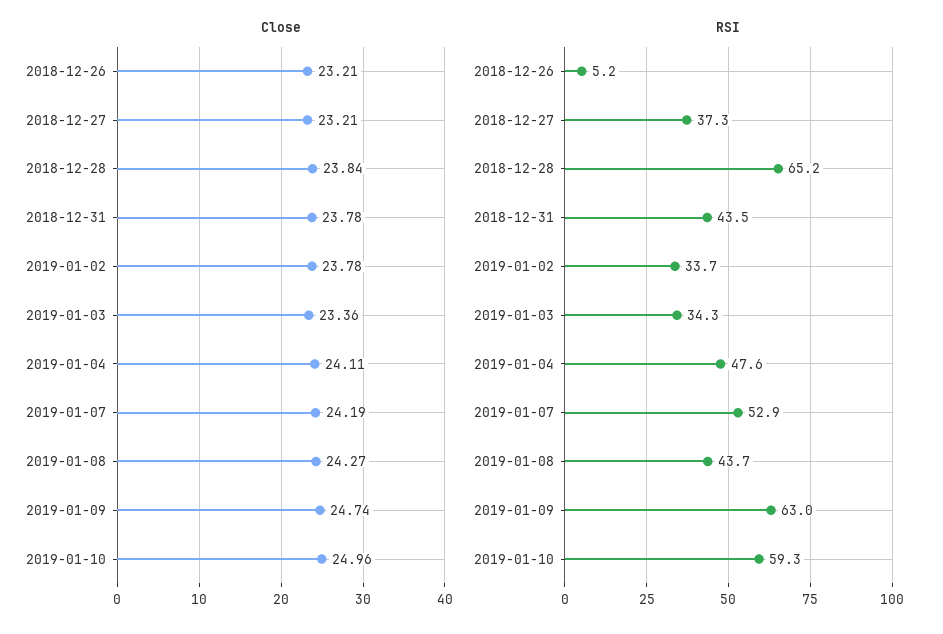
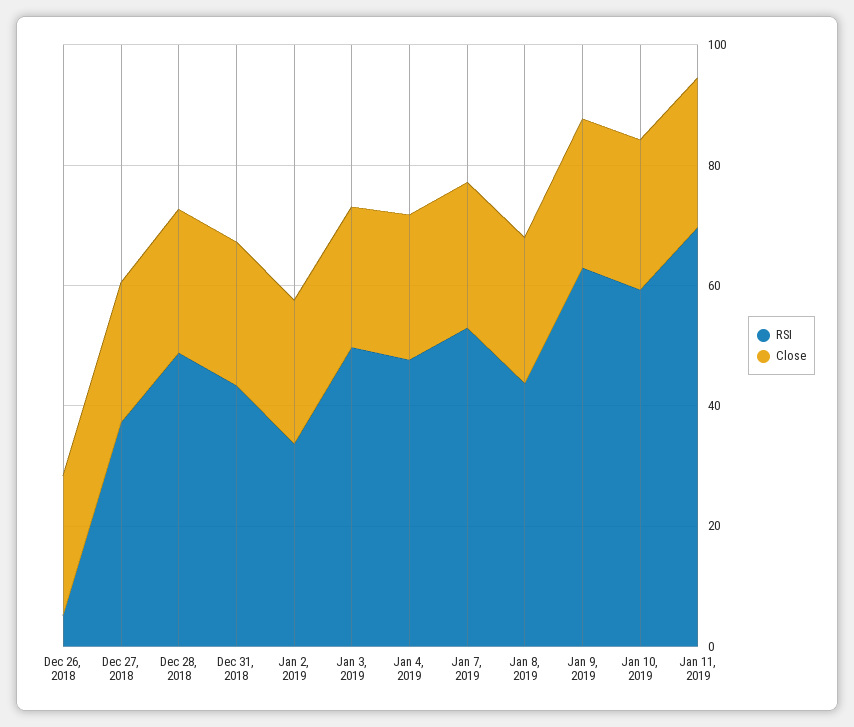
RSI, 2018-12-28: 65.2 -> 50
RSI, 2019-01-03: 34.3 -> 50
RSI, Jan 11, 2019: none -> 70
Close, Jan 11, 2019: none -> 25

